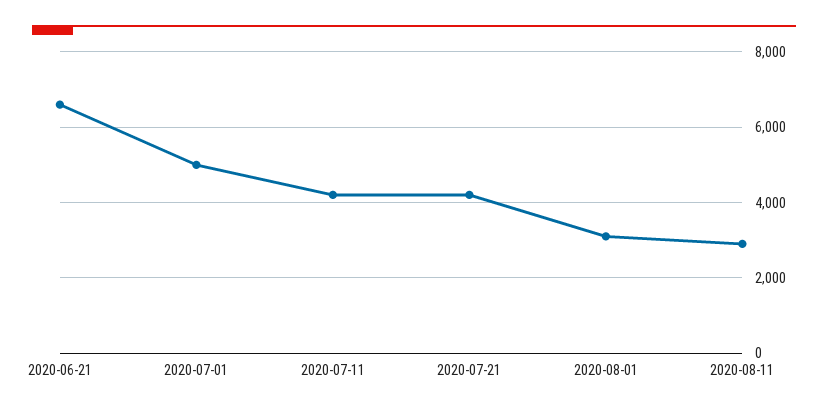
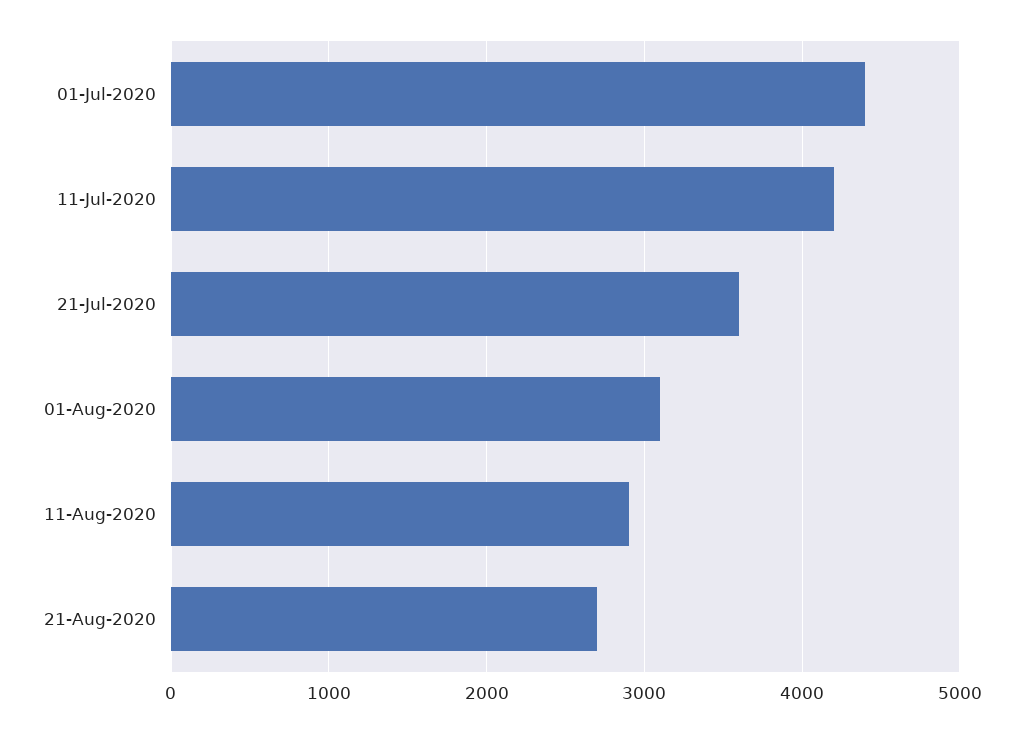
2020-06-21: 6600 -> none
2020-07-01: 5000 -> 4400
2020-07-21: 4200 -> 3600
21-Aug-2020: none -> 2700

